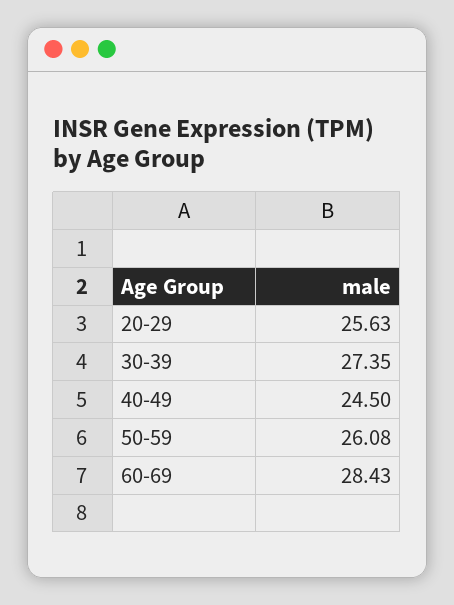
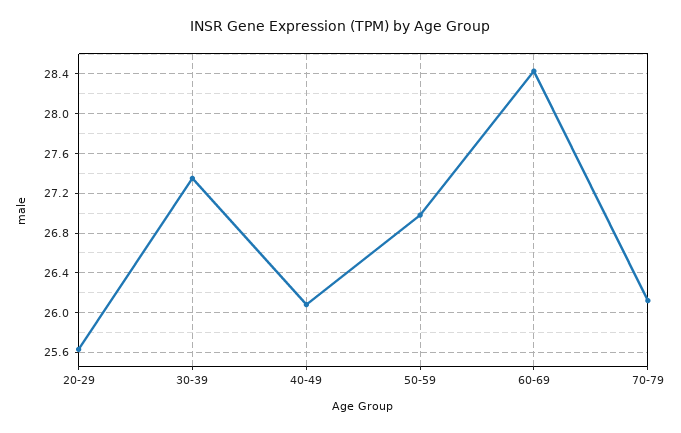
40-49: 24.5 -> 26.1
50-59: 26.08 -> 27
70-79: none -> 26.1

